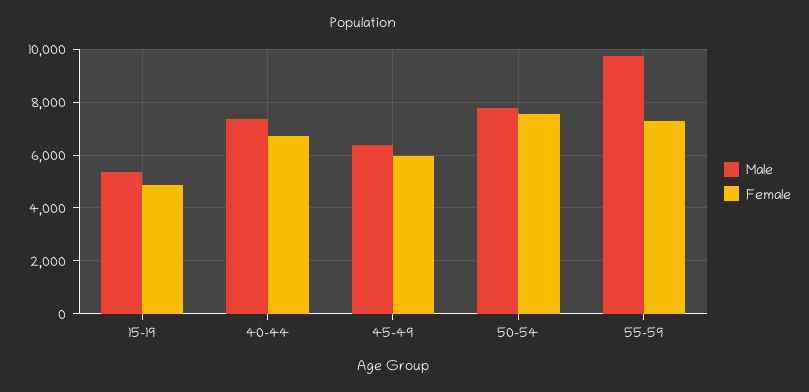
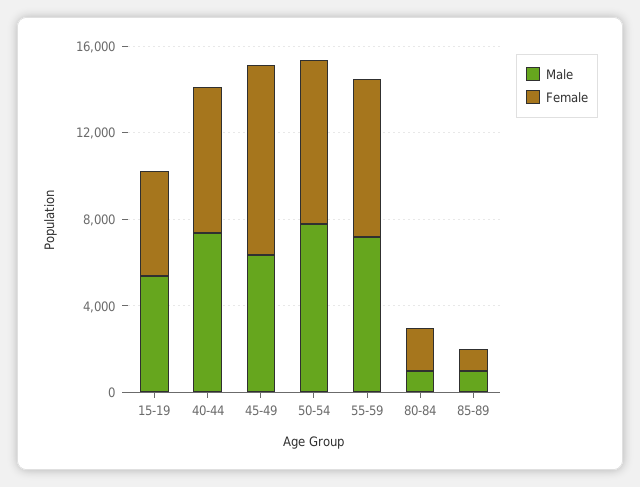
Female, 45-49: 6000 -> 9000
Male, 55-59: 9750 -> 7000
Male, 80-84: none -> 1000
Female, 80-84: none -> 2000
Male, 85-89: none -> 1000
Female, 85-89: none -> 1000

